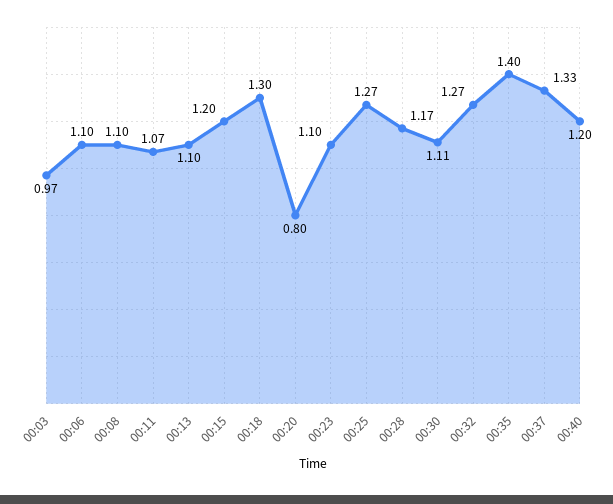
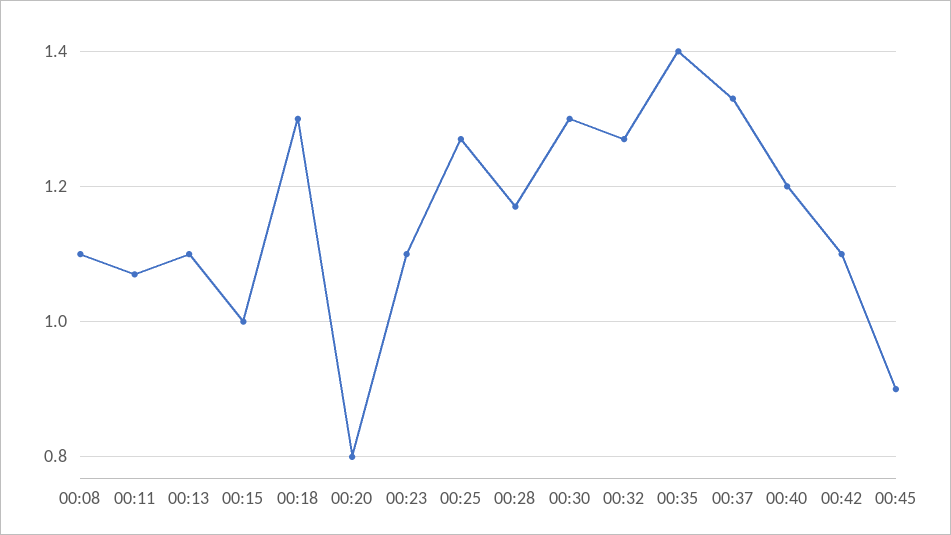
00:03: 0.97 -> none
00:06: 1.1 -> none
00:15: 1.2 -> 1
00:30: 1.11 -> 1.3
00:42: none -> 1.1
00:45: none -> 0.9

